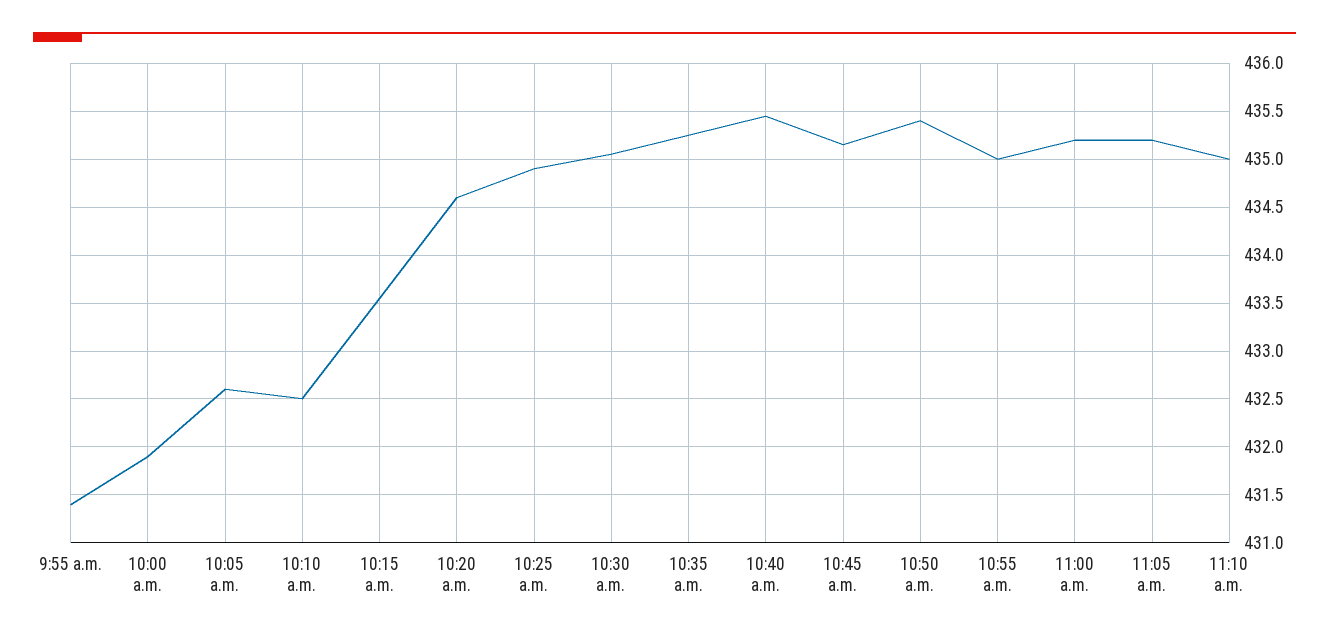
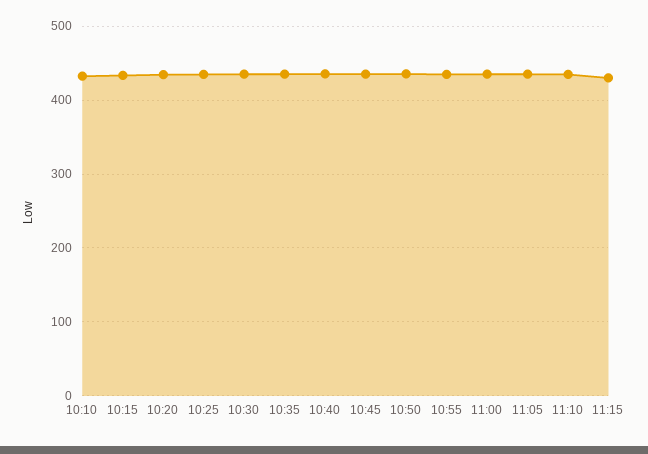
9:55 a.m.: 431.4 -> none
10:00 a.m.: 431.9 -> none
10:05 a.m.: 432.6 -> none
11:15: none -> 430

